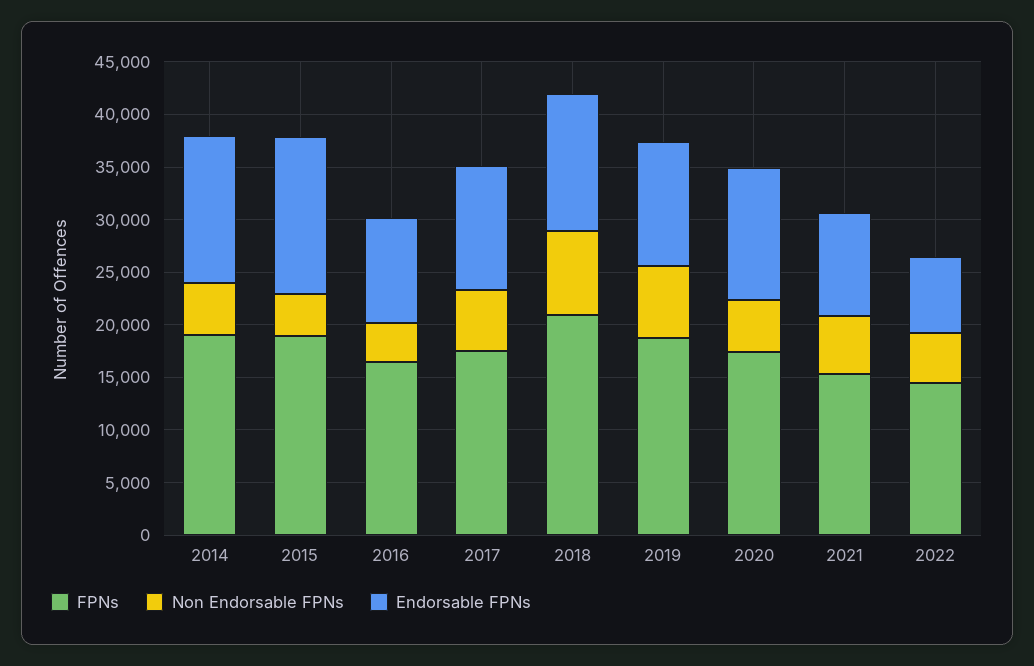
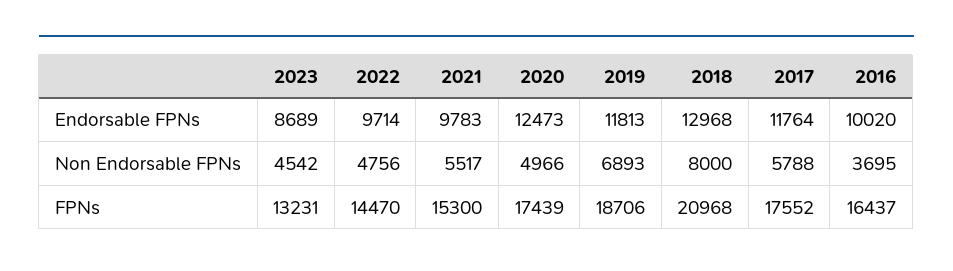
FPNs, 2014: 19000 -> none
Non Endorsable FPNs, 2014: 5000 -> none
Endorsable FPNs, 2014: 14000 -> none
FPNs, 2015: 19000 -> none
Non Endorsable FPNs, 2015: 4000 -> none
Endorsable FPNs, 2015: 15000 -> none
Endorsable FPNs, 2022: 7000 -> 9714
Endorsable FPNs, 2023: none -> 8689
Non Endorsable FPNs, 2023: none -> 4542
FPNs, 2023: none -> 13231

